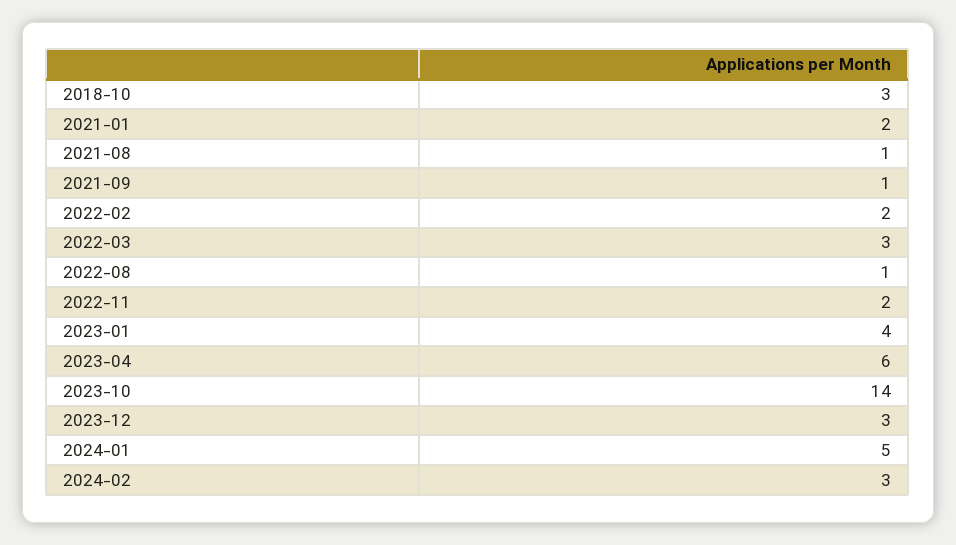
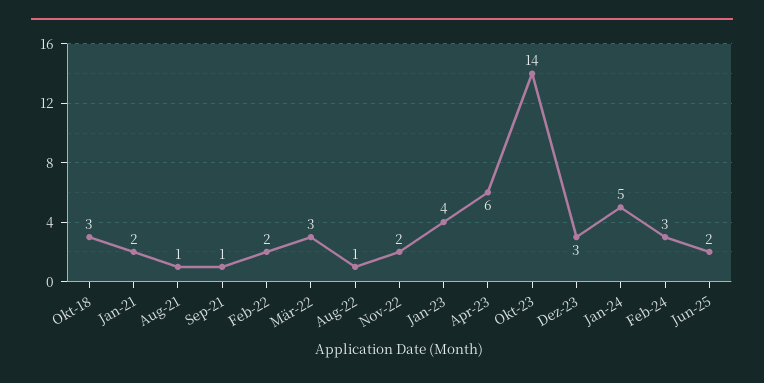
Jun-25: none -> 2

